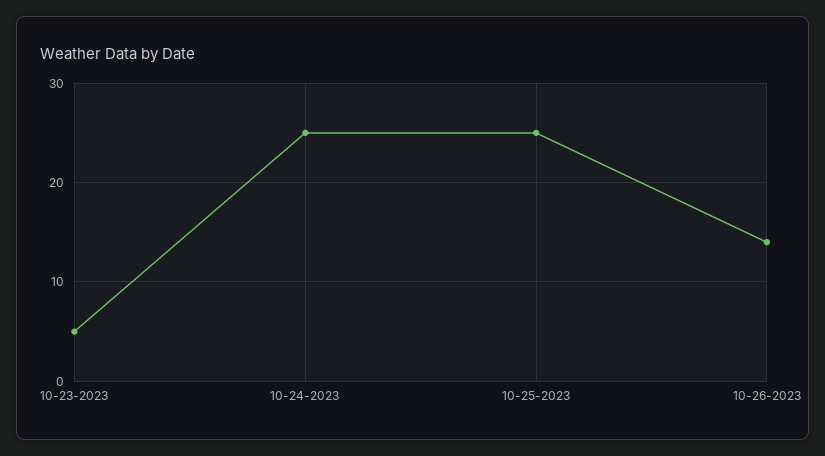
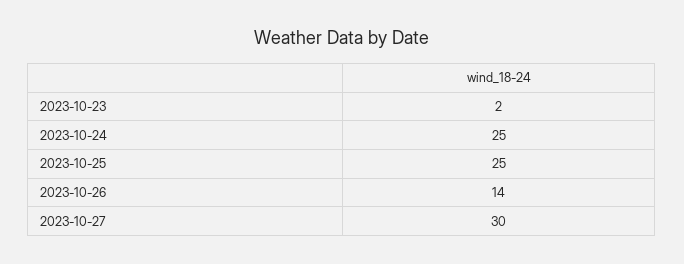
10-23-2023: 5 -> 2
2023-10-27: none -> 30

